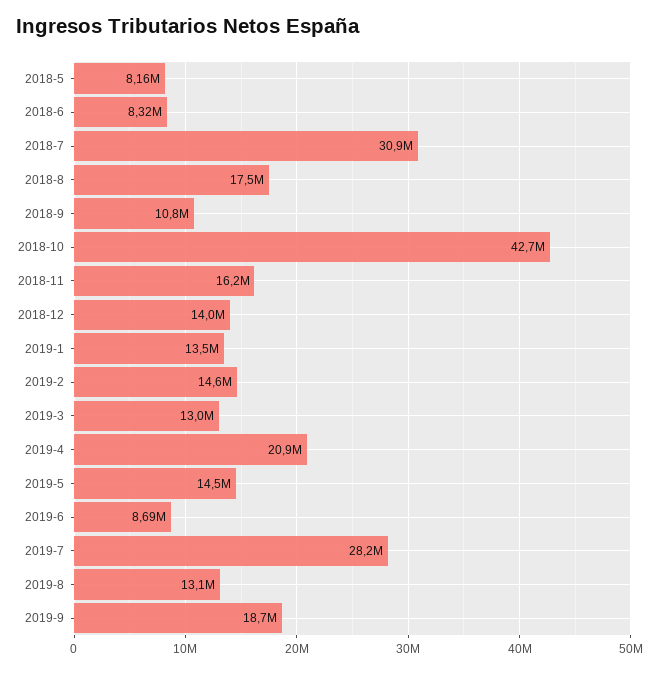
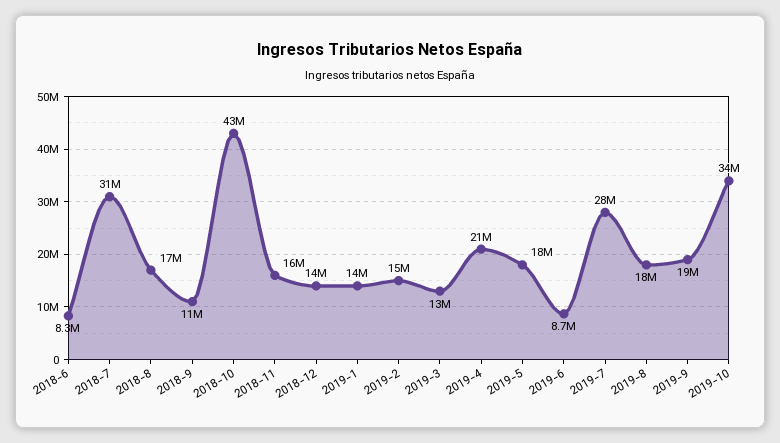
2018-5: 8160000 -> none
2019-5: 14500000 -> 18000000
2019-8: 13100000 -> 18000000
2019-10: none -> 34000000

